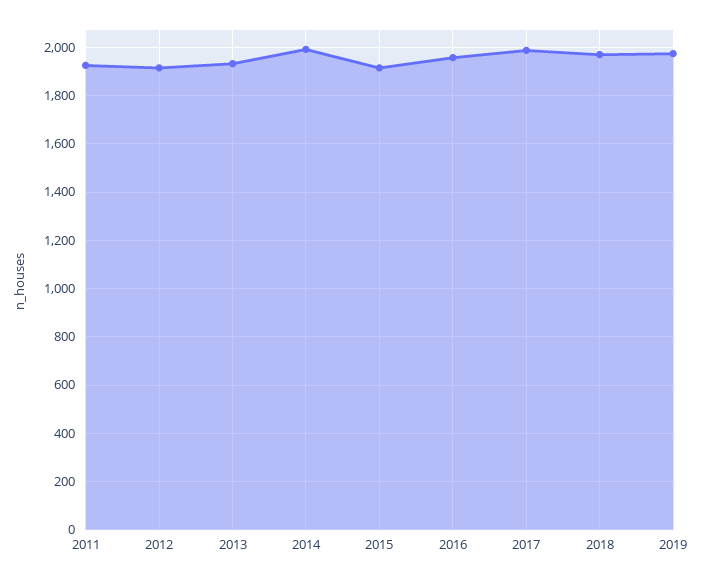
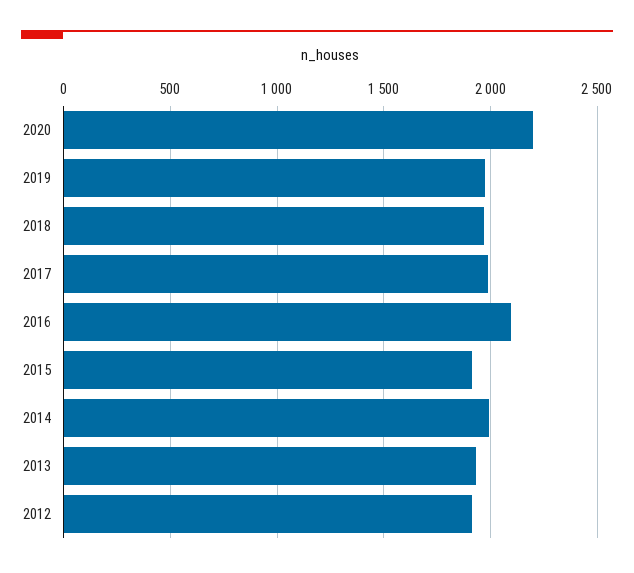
2011: 1925 -> none
2016: 1950 -> 2100
2020: none -> 2200

